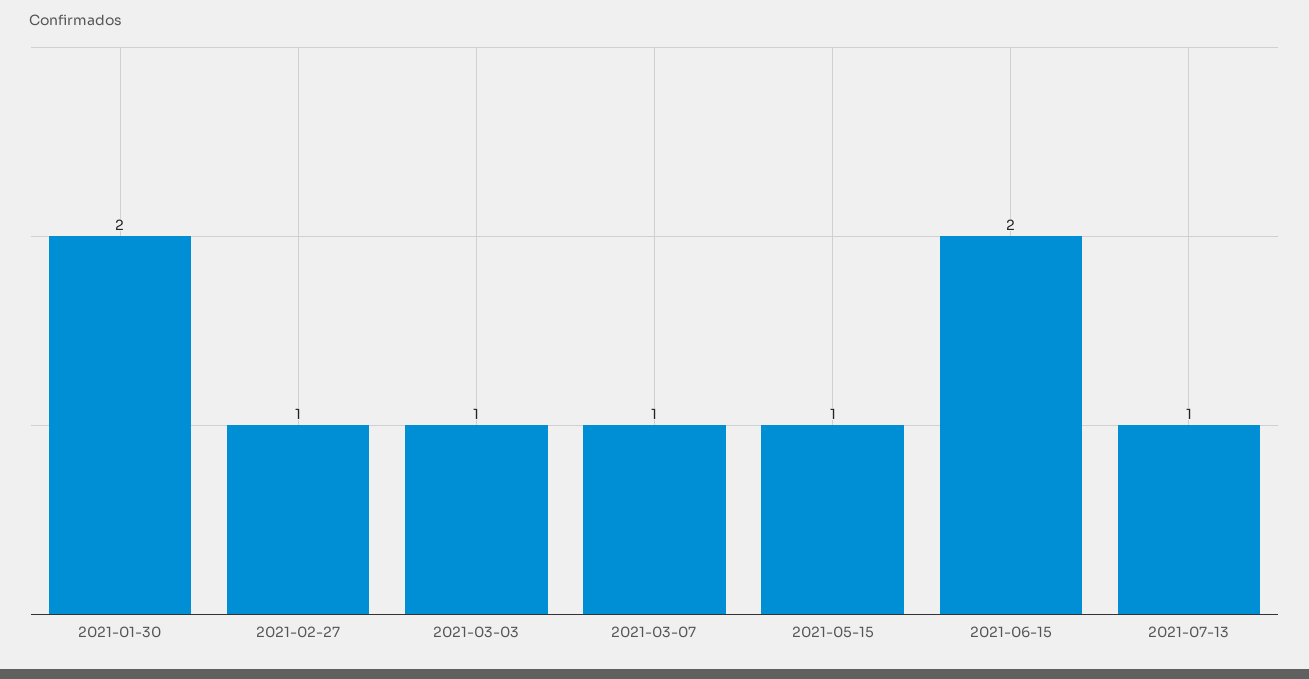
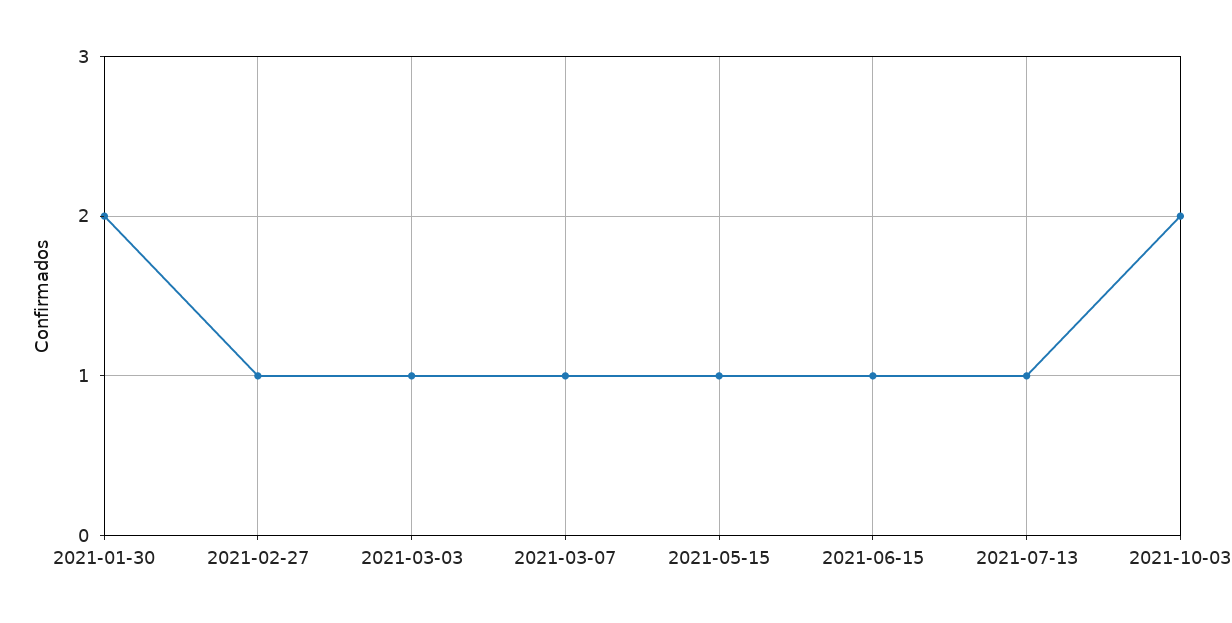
2021-06-15: 2 -> 1
2021-10-03: none -> 2

